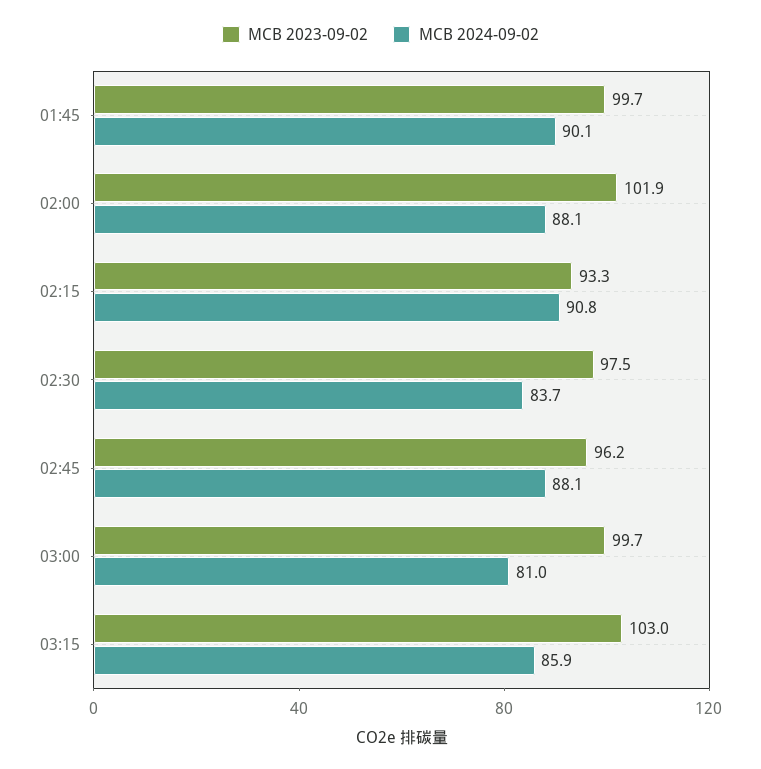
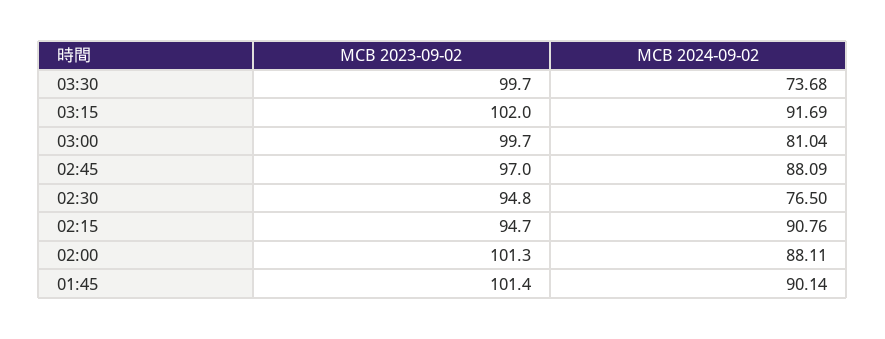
MCB 2023-09-02, 01:45: 99.7 -> 101.4
MCB 2023-09-02, 02:00: 101.9 -> 101.3
MCB 2023-09-02, 02:15: 93.3 -> 94.7
MCB 2023-09-02, 02:30: 97.5 -> 94.8
MCB 2024-09-02, 02:30: 83.7 -> 76.5
MCB 2023-09-02, 02:45: 96.2 -> 97
MCB 2023-09-02, 03:15: 103 -> 102
MCB 2024-09-02, 03:15: 85.9 -> 91.69
MCB 2023-09-02, 03:30: none -> 99.7
MCB 2024-09-02, 03:30: none -> 73.68

